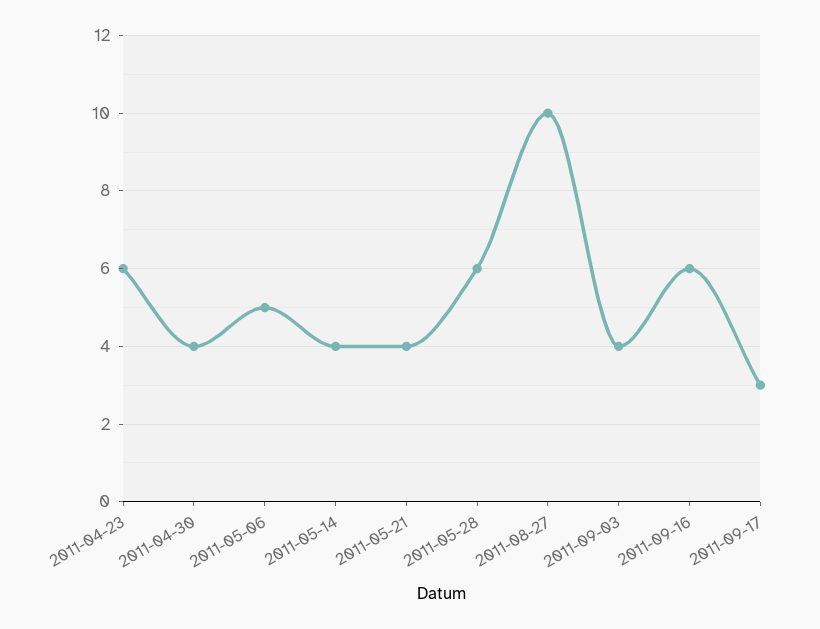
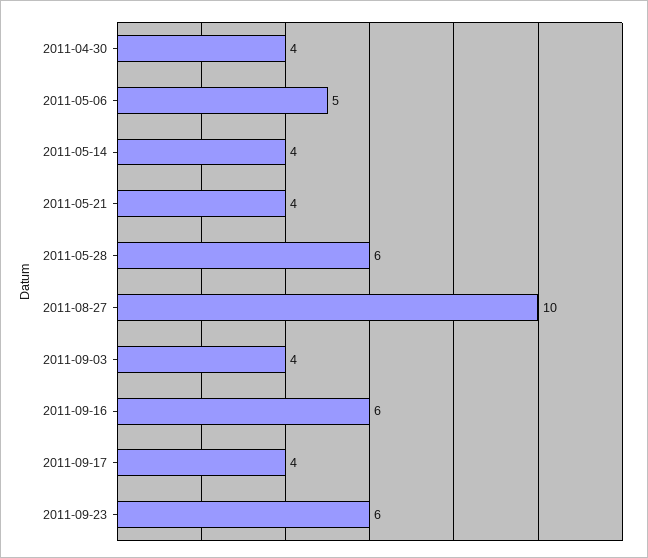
2011-04-23: 6 -> none
2011-09-17: 3 -> 4
2011-09-23: none -> 6

